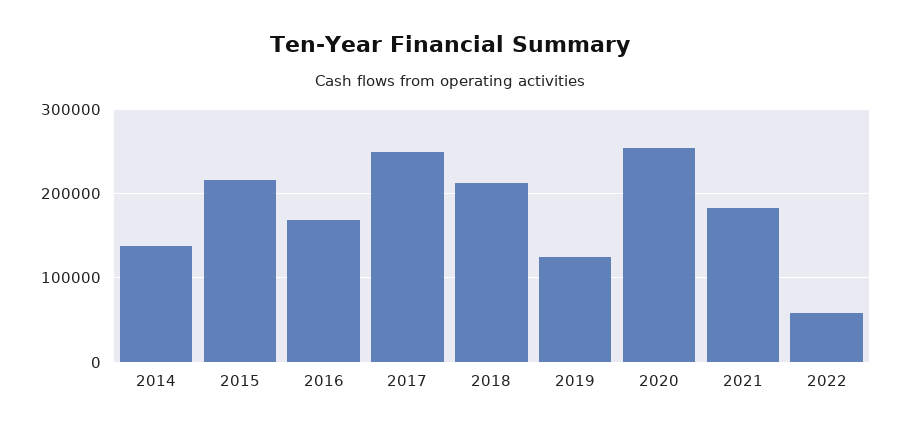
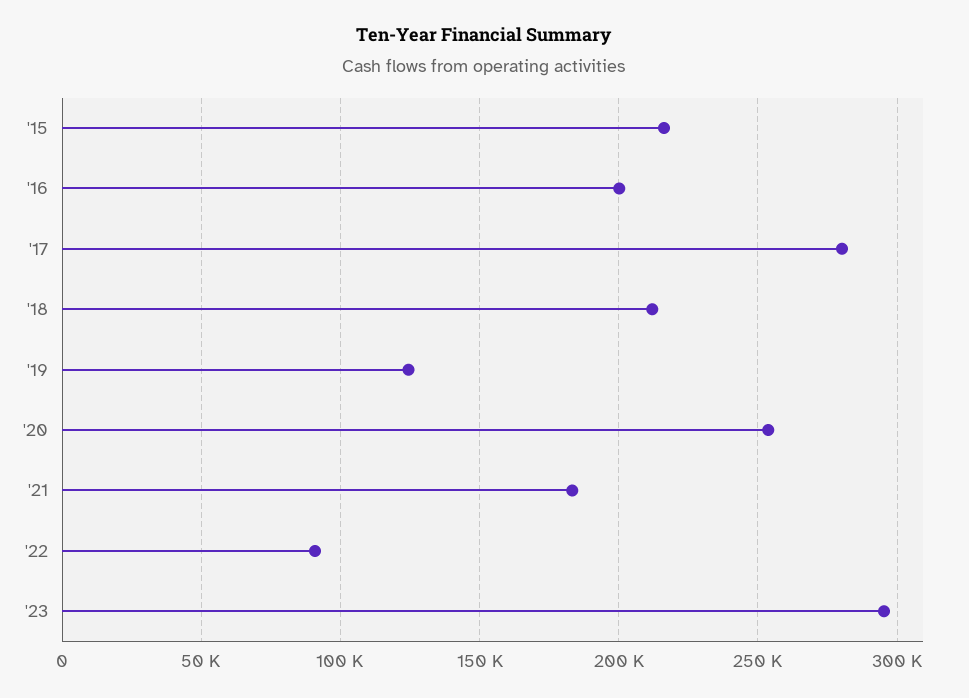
2014: 140000 -> none
2016: 170000 -> 200000
2017: 250000 -> 280000
2022: 60000 -> 90000
'23: none -> 295000

